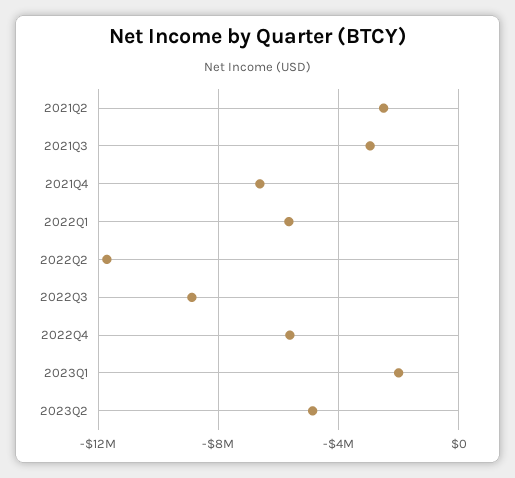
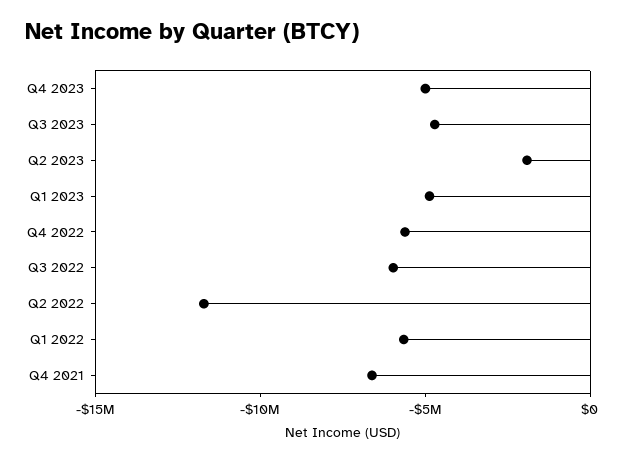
2021Q2: -2500000 -> none
2021Q3: -3000000 -> none
2022Q3: -9000000 -> -6000000
2023Q1: -2000000 -> -5000000
2023Q2: -5000000 -> -2000000
Q4 2023: none -> -5000000
Q3 2023: none -> -5000000

